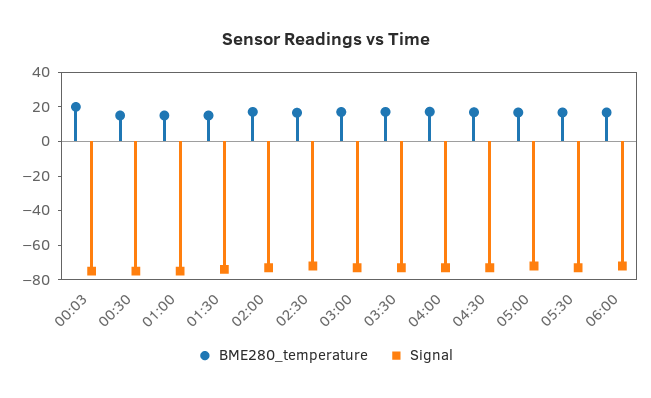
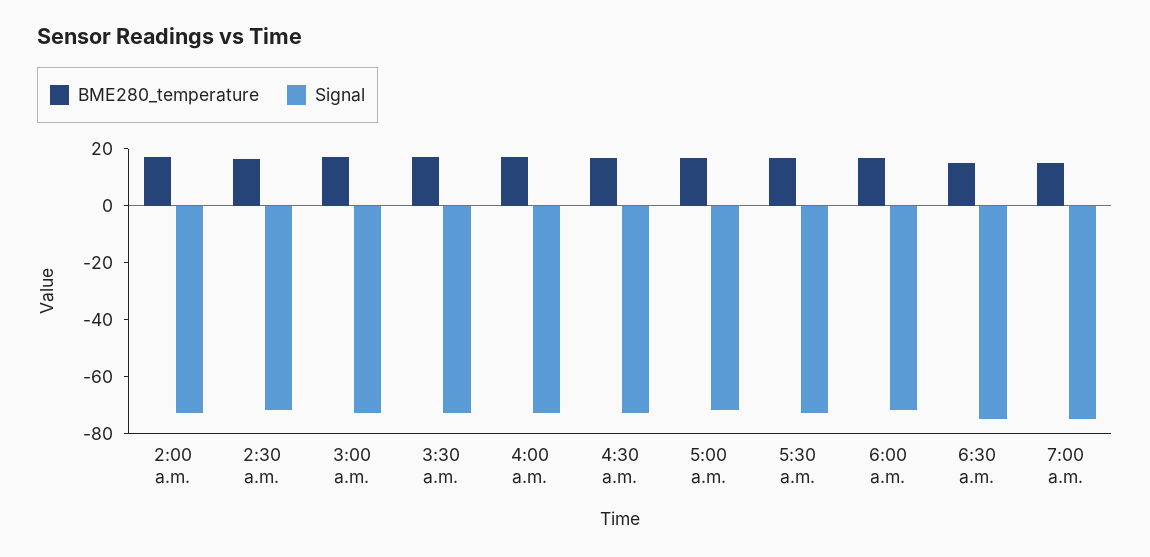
BME280_temperature, 00:03: 20 -> none
Signal, 00:03: -75 -> none
BME280_temperature, 00:30: 15 -> none
Signal, 00:30: -75 -> none
BME280_temperature, 01:00: 15 -> none
Signal, 01:00: -75 -> none
BME280_temperature, 01:30: 15 -> none
Signal, 01:30: -75 -> none
BME280_temperature, 6:30 a.m.: none -> 15
Signal, 6:30 a.m.: none -> -75
BME280_temperature, 7:00 a.m.: none -> 15
Signal, 7:00 a.m.: none -> -75

